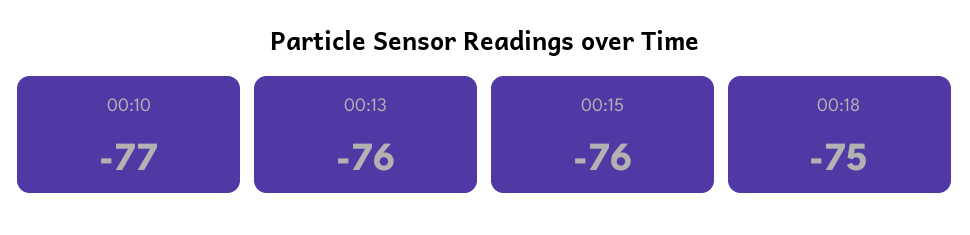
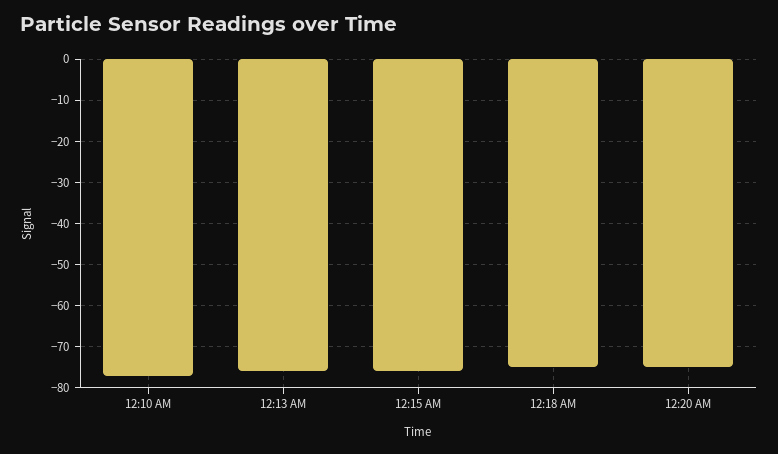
12:20 AM: none -> -75

